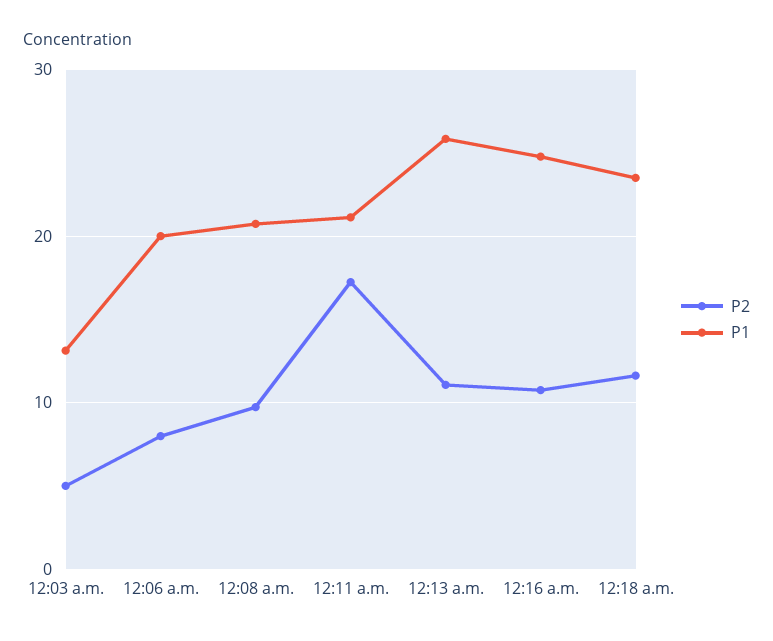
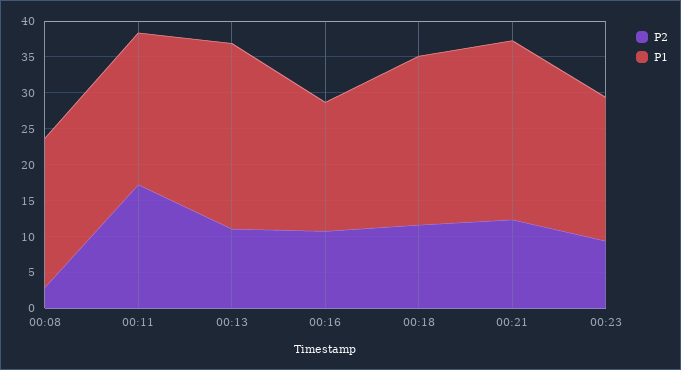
P2, 12:03 a.m.: 5 -> none
P1, 12:03 a.m.: 13 -> none
P2, 12:06 a.m.: 8 -> none
P1, 12:06 a.m.: 20 -> none
P2, 12:08 a.m.: 10 -> 2.5
P1, 12:16 a.m.: 25 -> 17.5
P2, 00:21: none -> 12.5
P1, 00:21: none -> 25
P2, 00:23: none -> 10
P1, 00:23: none -> 20

